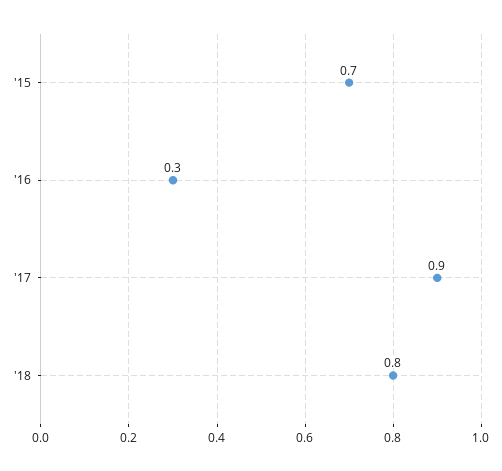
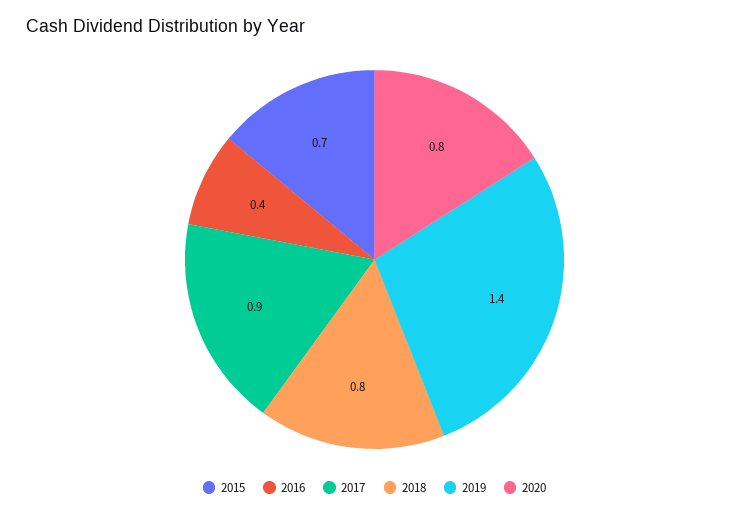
'16: 0.3 -> 0.4
2019: none -> 1.4
2020: none -> 0.8

